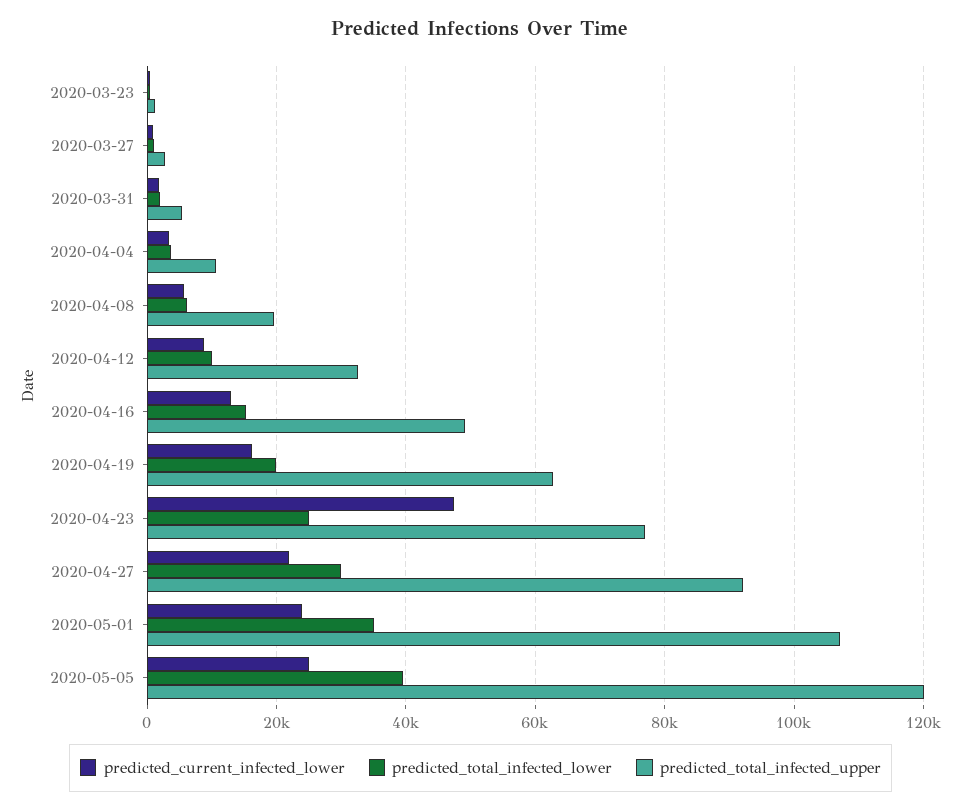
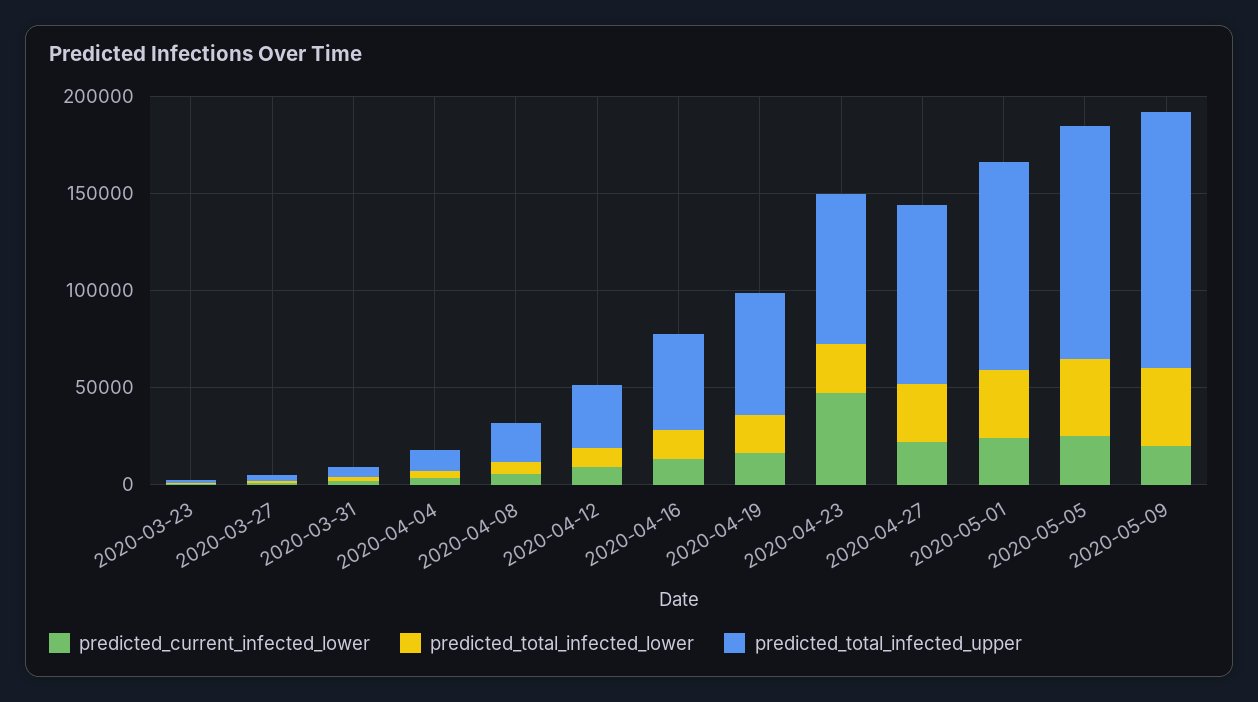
predicted_current_infected_lower, 2020-05-09: none -> 20000
predicted_total_infected_lower, 2020-05-09: none -> 40000
predicted_total_infected_upper, 2020-05-09: none -> 130000

